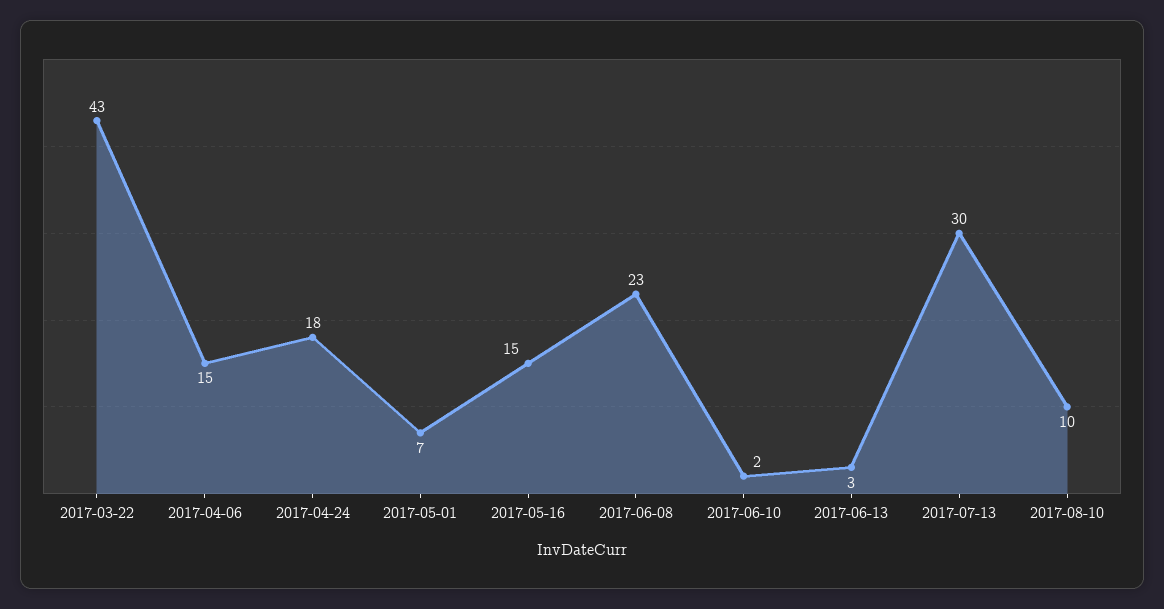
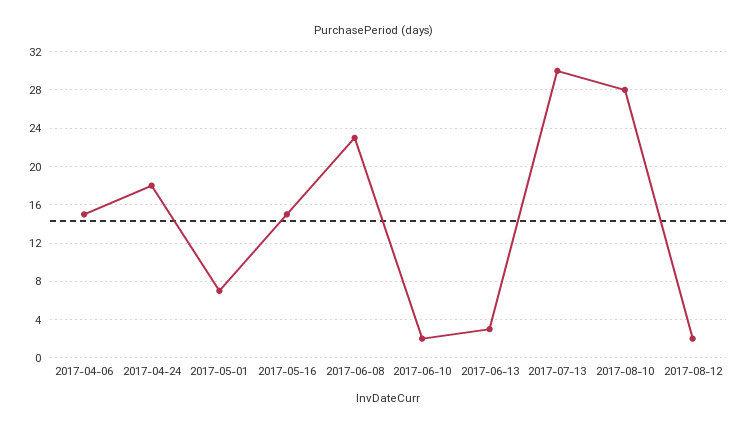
2017-03-22: 43 -> none
2017-08-10: 10 -> 28
2017-08-12: none -> 2

